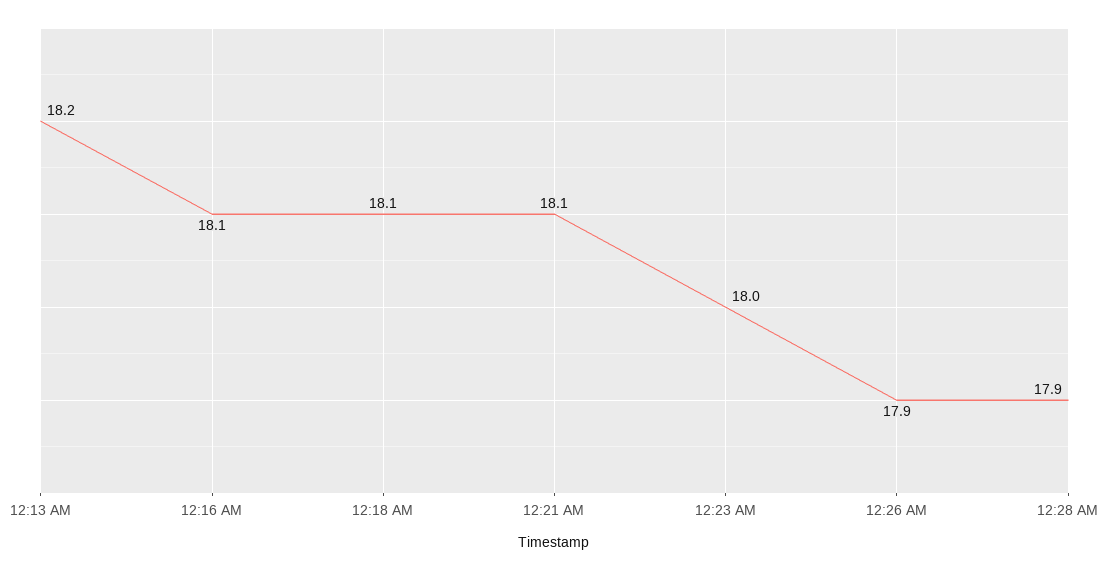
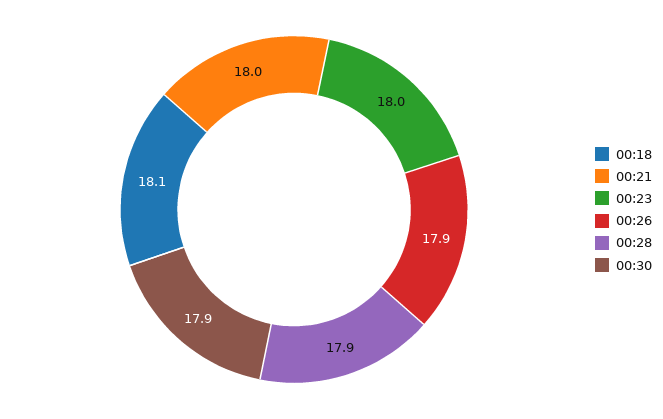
12:13 AM: 18.2 -> none
12:16 AM: 18.1 -> none
12:21 AM: 18.1 -> 18
00:30: none -> 17.9

